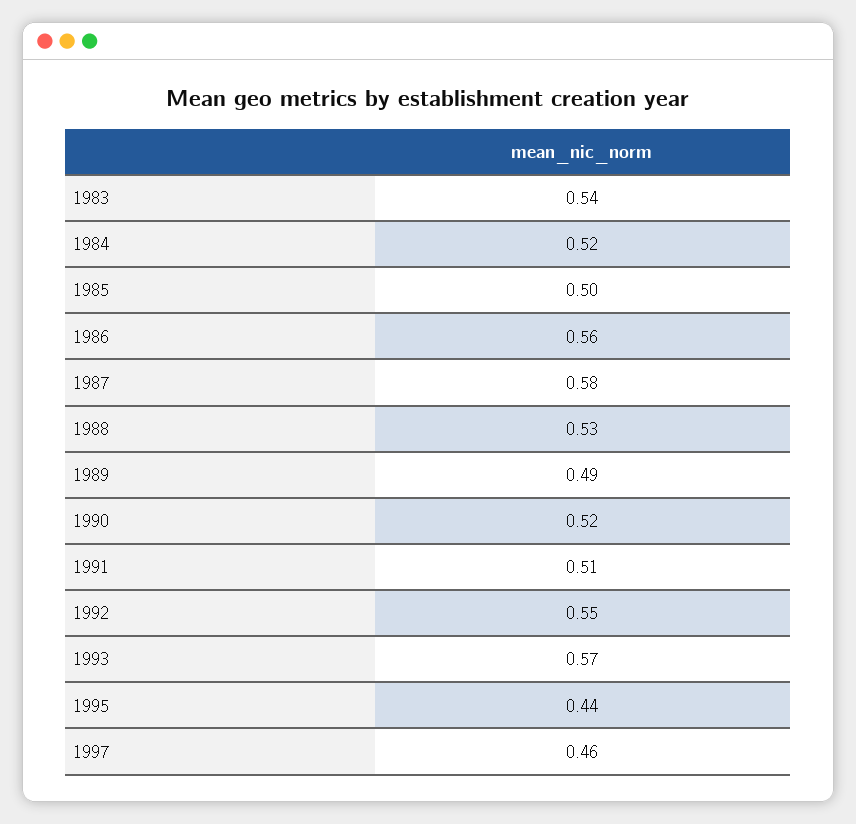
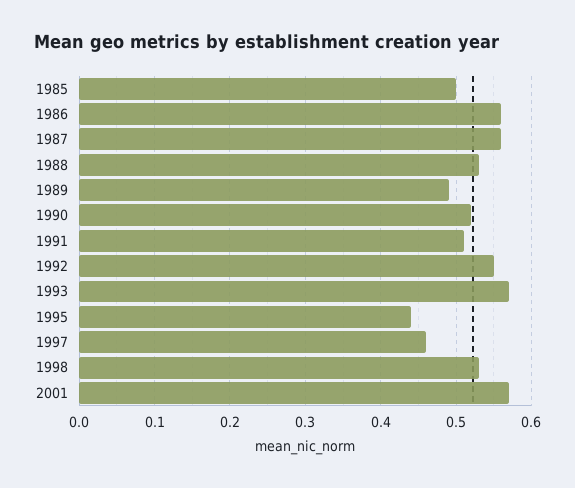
1983: 0.54 -> none
1984: 0.52 -> none
1987: 0.58 -> 0.56
1998: none -> 0.53
2001: none -> 0.57

